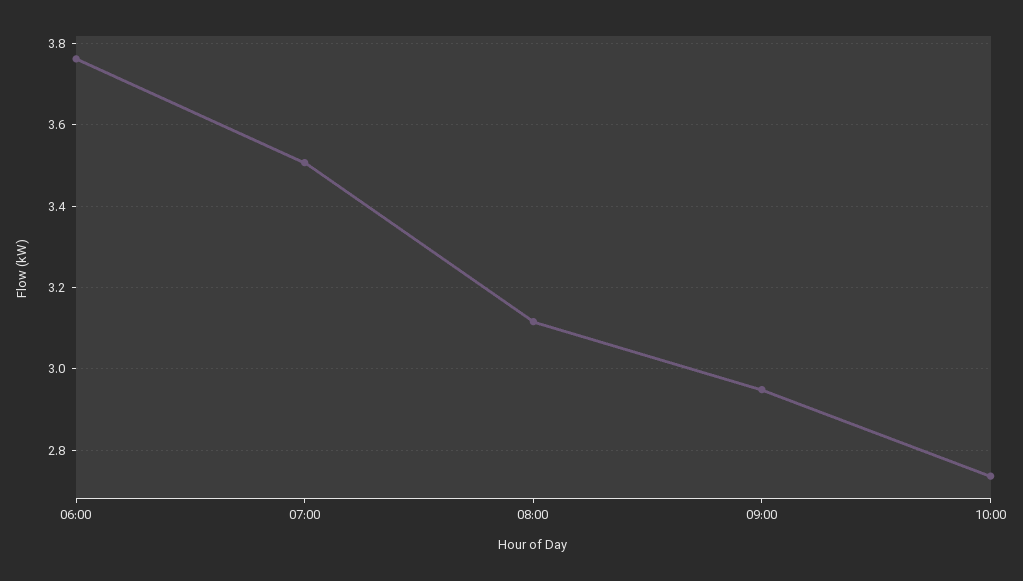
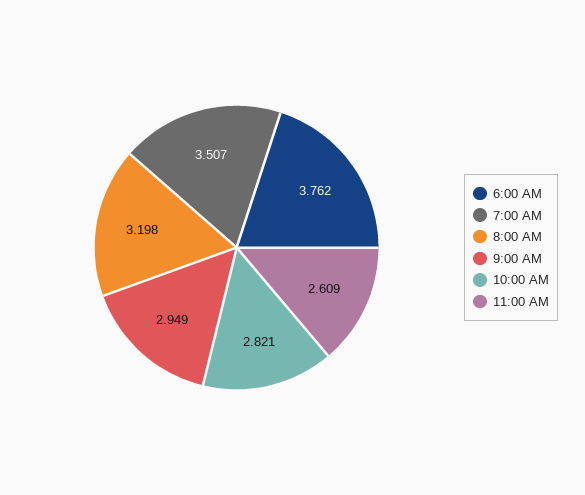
08:00: 3.12 -> 3.198
10:00: 2.74 -> 2.821
11:00 AM: none -> 2.609

